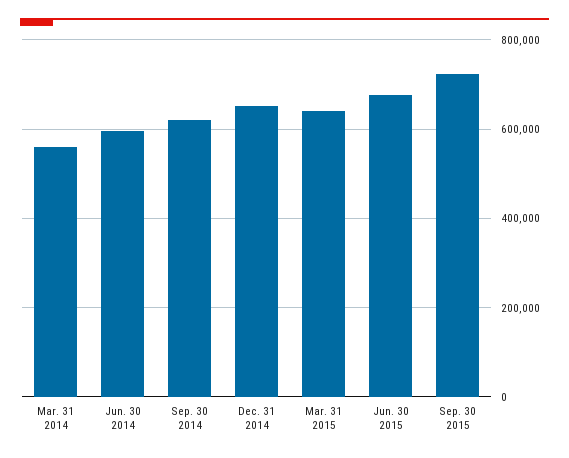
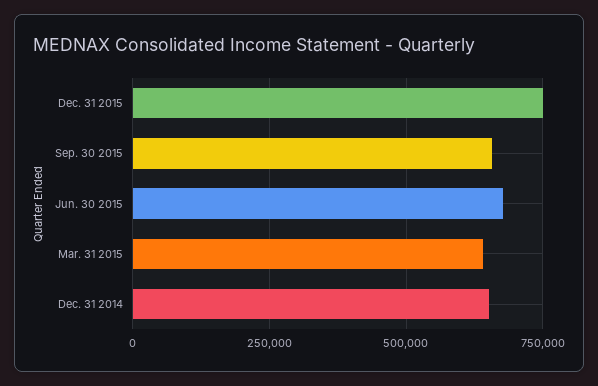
Mar. 31 2014: 560000 -> none
Jun. 30 2014: 600000 -> none
Sep. 30 2014: 620000 -> none
Sep. 30 2015: 720000 -> 650000
Dec. 31 2015: none -> 750000

